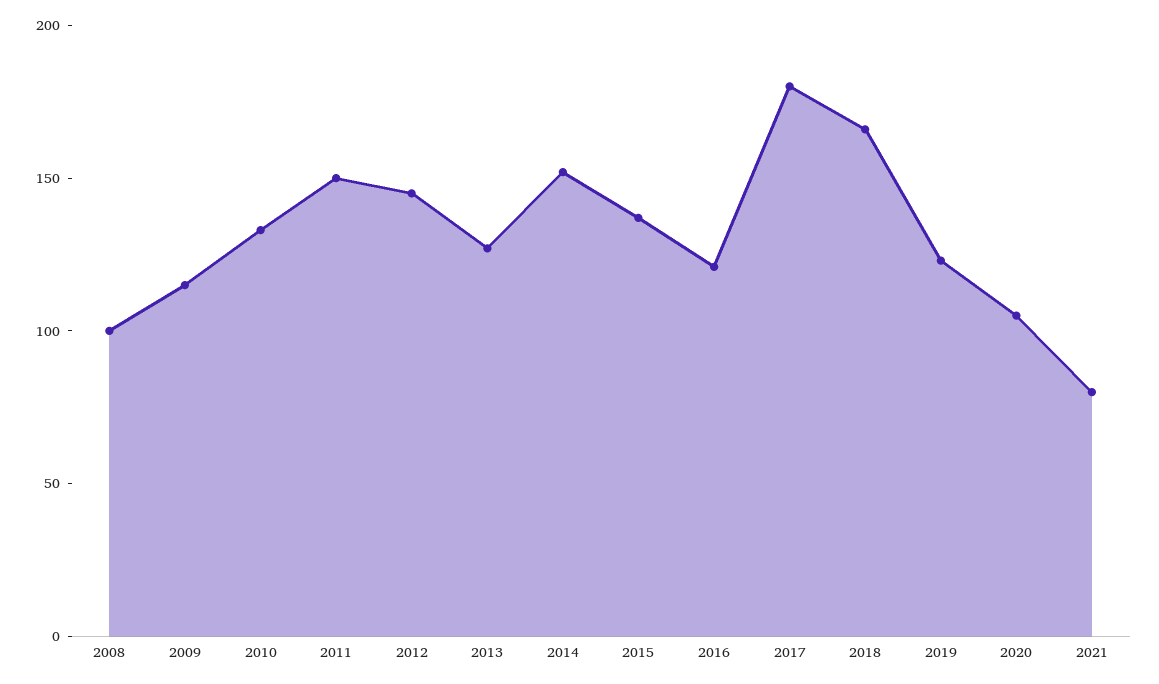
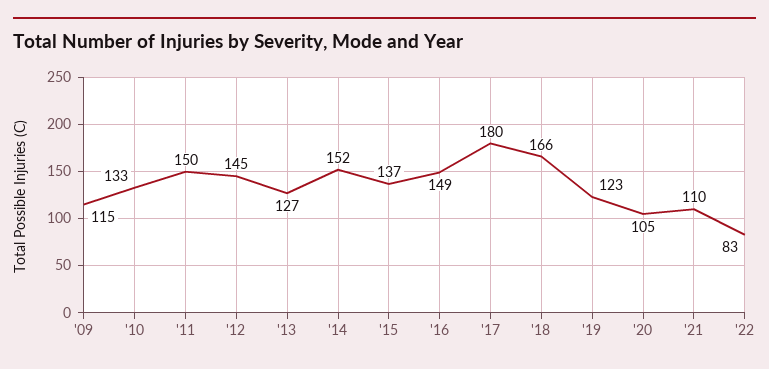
2008: 100 -> none
2016: 120 -> 149
2021: 80 -> 110
'22: none -> 83

